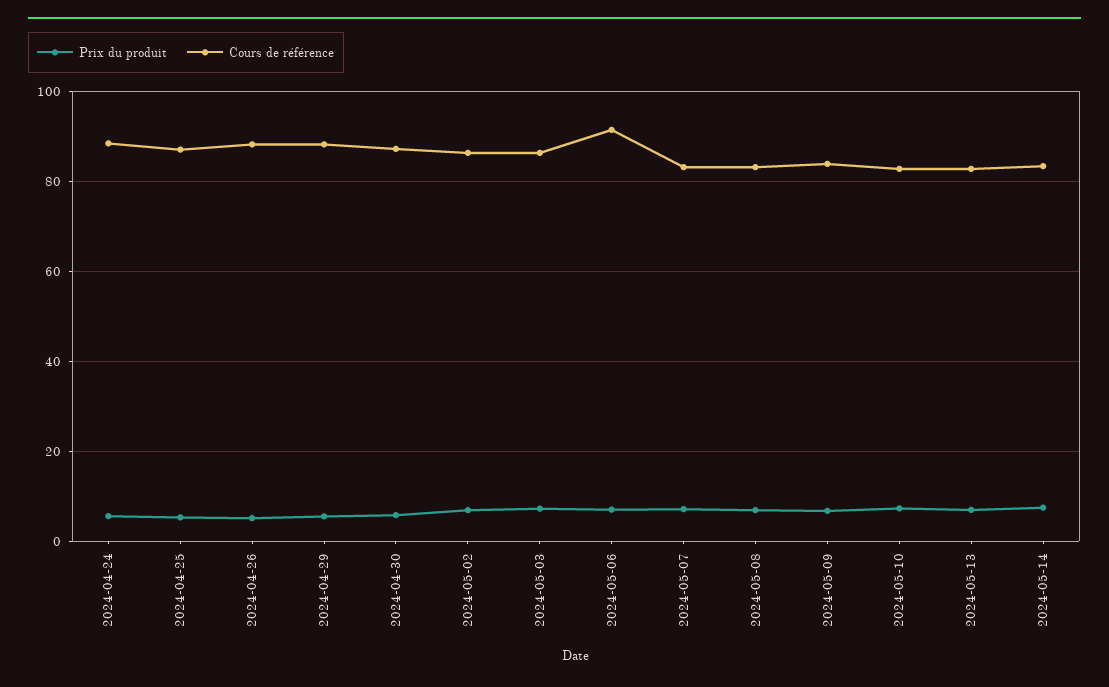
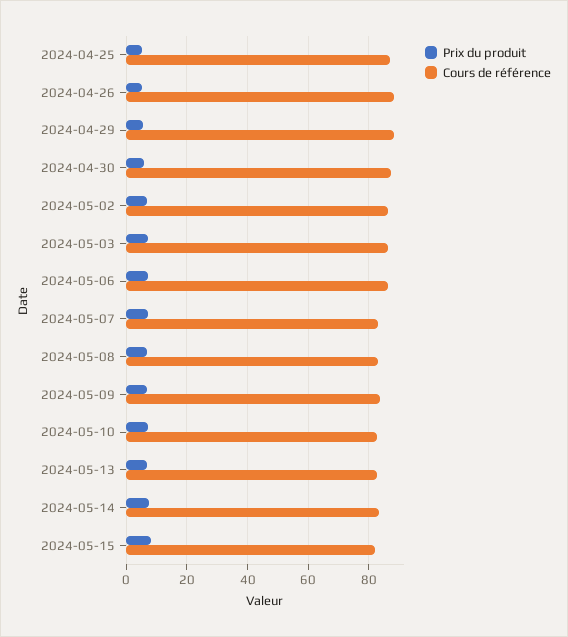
Prix du produit, 2024-04-24: 6 -> none
Cours de référence, 2024-04-24: 88 -> none
Cours de référence, 2024-05-06: 92 -> 86
Prix du produit, 2024-05-15: none -> 8
Cours de référence, 2024-05-15: none -> 82

